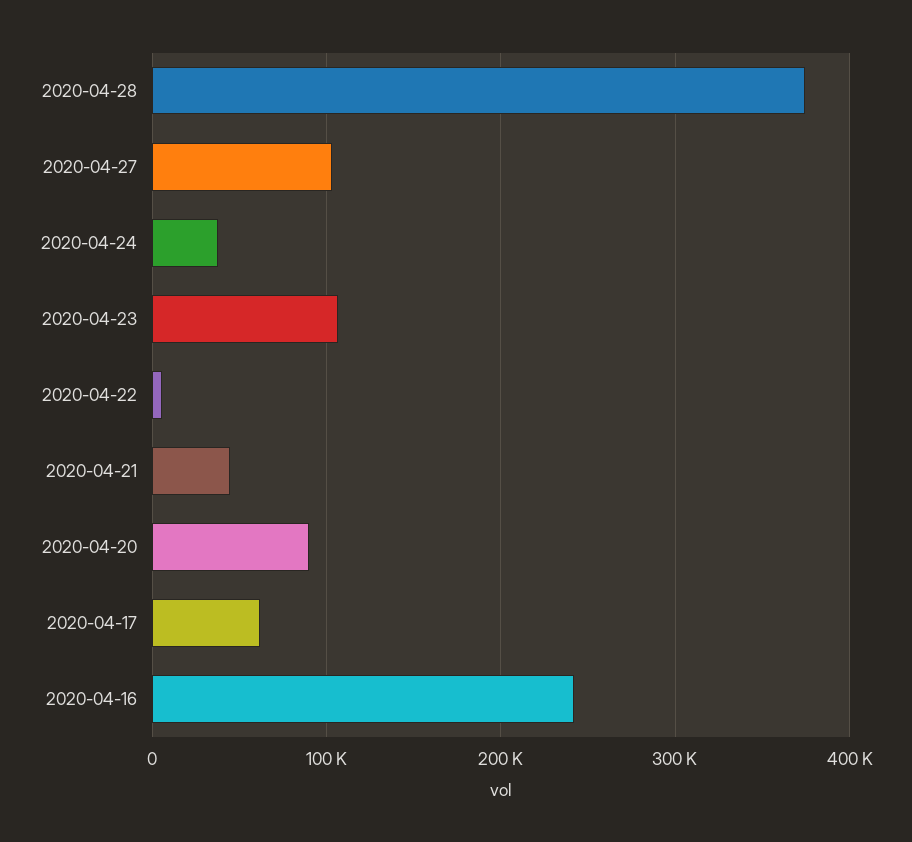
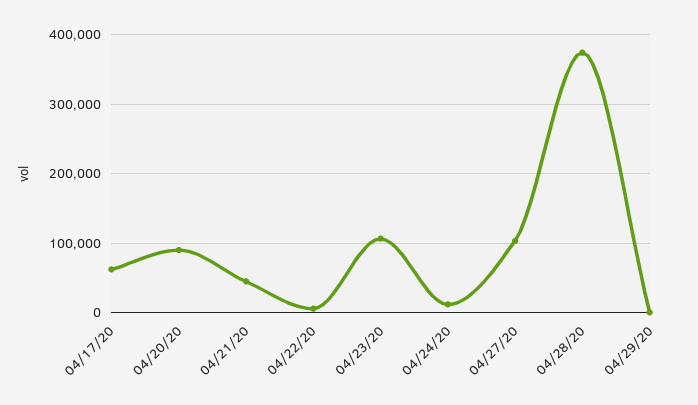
2020-04-24: 40000 -> 10000
2020-04-16: 240000 -> none
04/29/20: none -> 0

